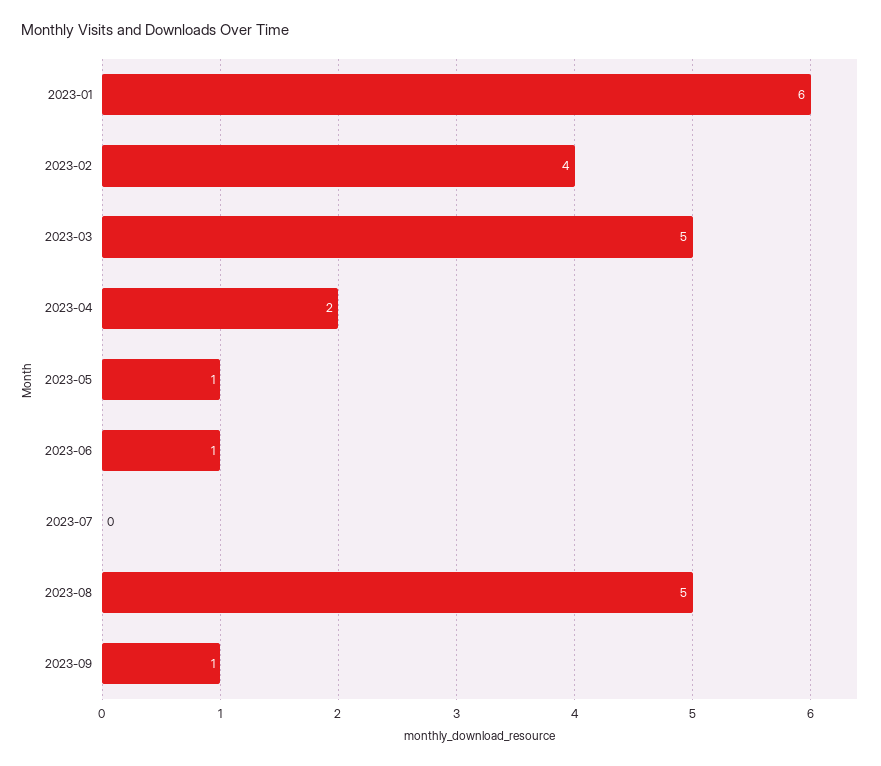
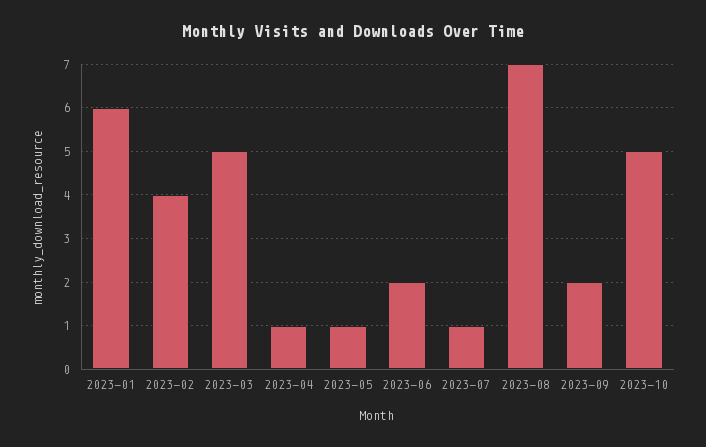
2023-04: 2 -> 1
2023-06: 1 -> 2
2023-07: 0 -> 1
2023-08: 5 -> 7
2023-09: 1 -> 2
2023-10: none -> 5

